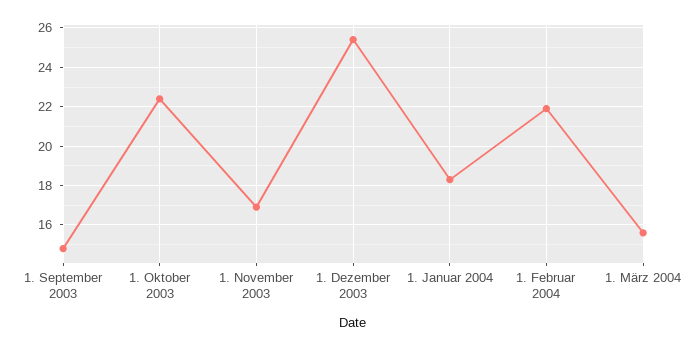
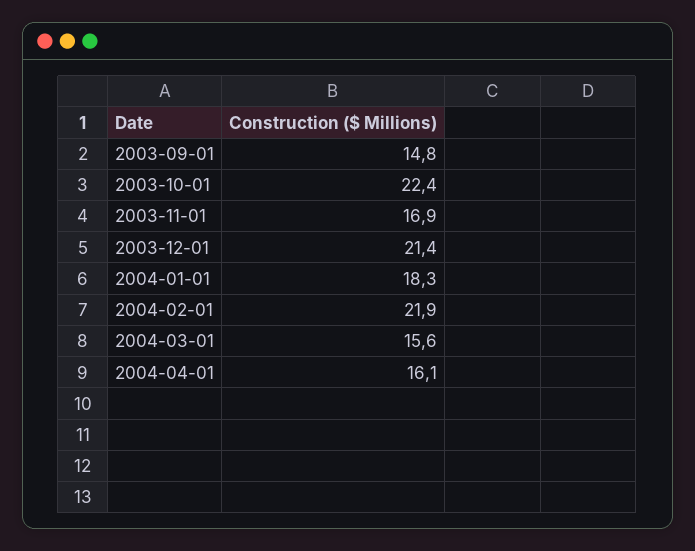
1. Dezember 2003: 25.5 -> 21.4
2004-04-01: none -> 16.1

